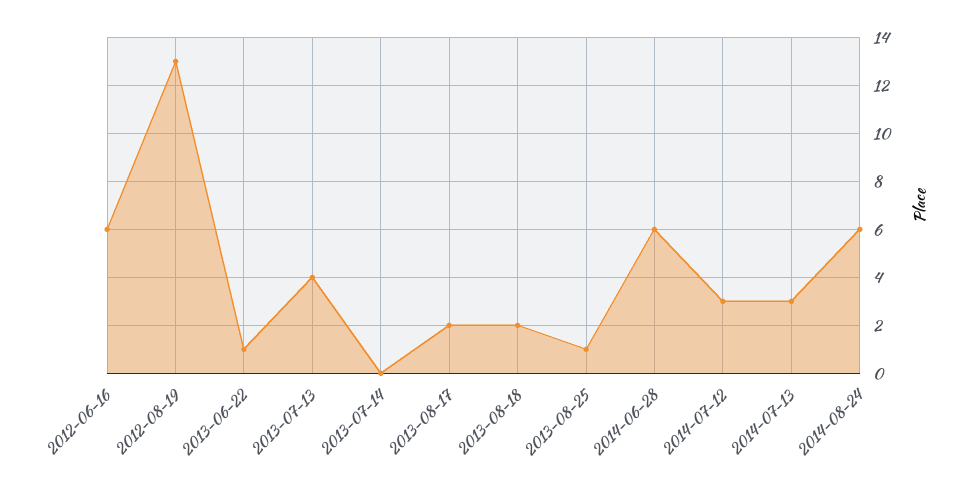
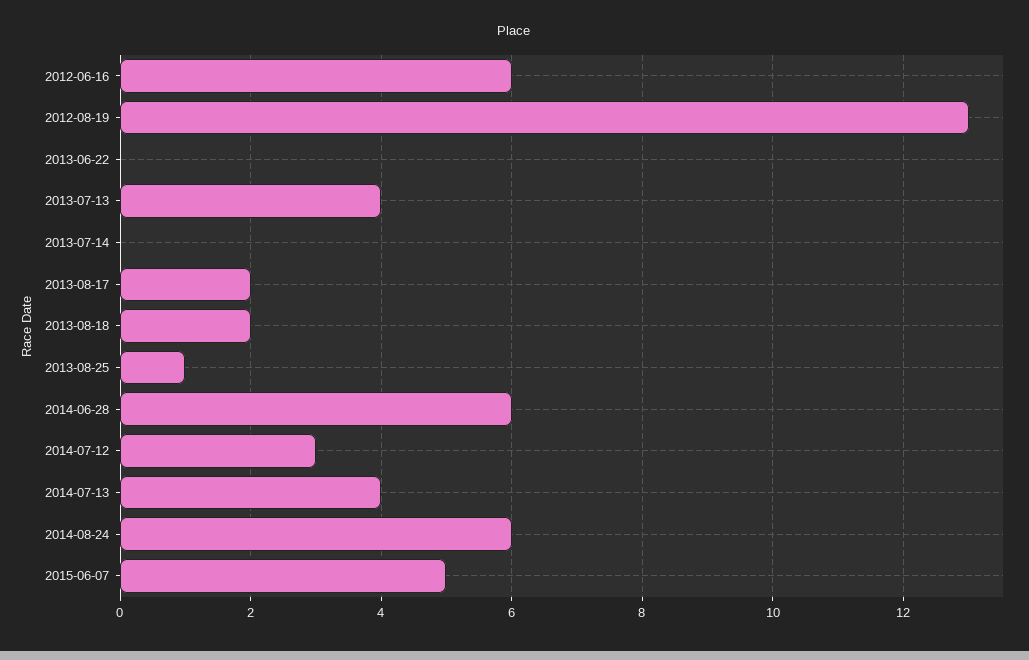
2013-06-22: 1 -> 0
2014-07-13: 3 -> 4
2015-06-07: none -> 5

